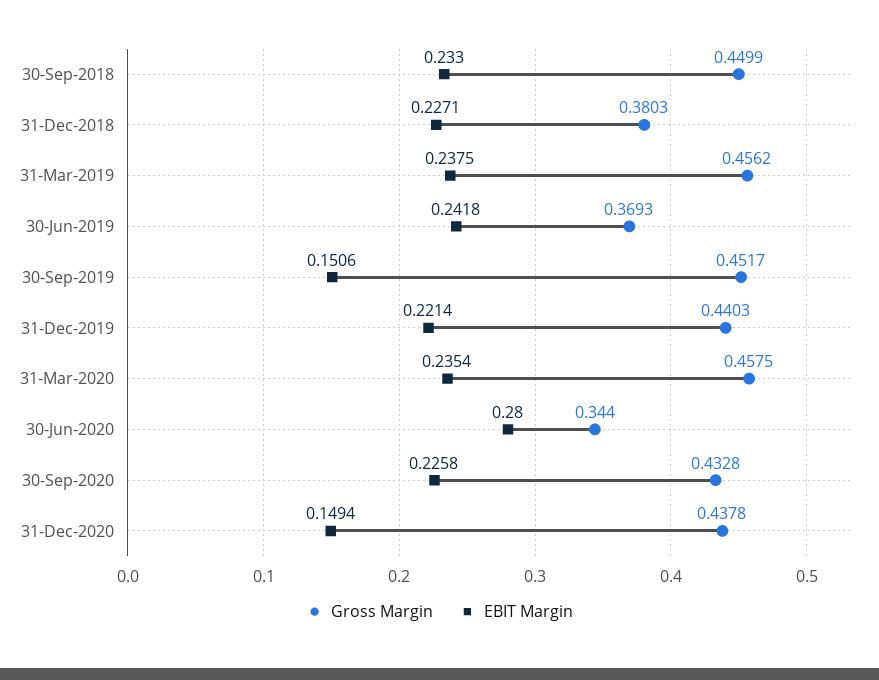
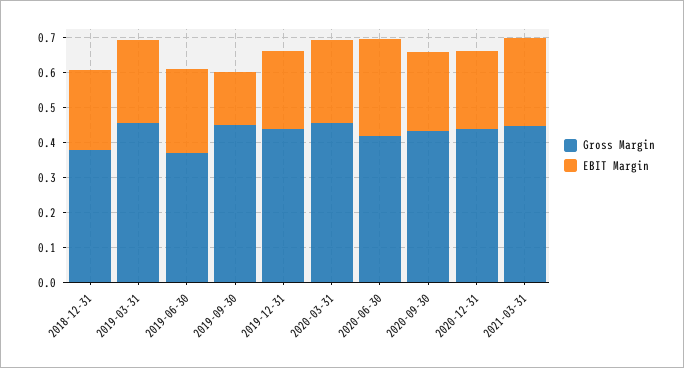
Gross Margin, 30-Sep-2018: 0.4499 -> none
EBIT Margin, 30-Sep-2018: 0.233 -> none
Gross Margin, 30-Jun-2020: 0.344 -> 0.425
EBIT Margin, 31-Dec-2020: 0.1494 -> 0.225
Gross Margin, 2021-03-31: none -> 0.45
EBIT Margin, 2021-03-31: none -> 0.25

